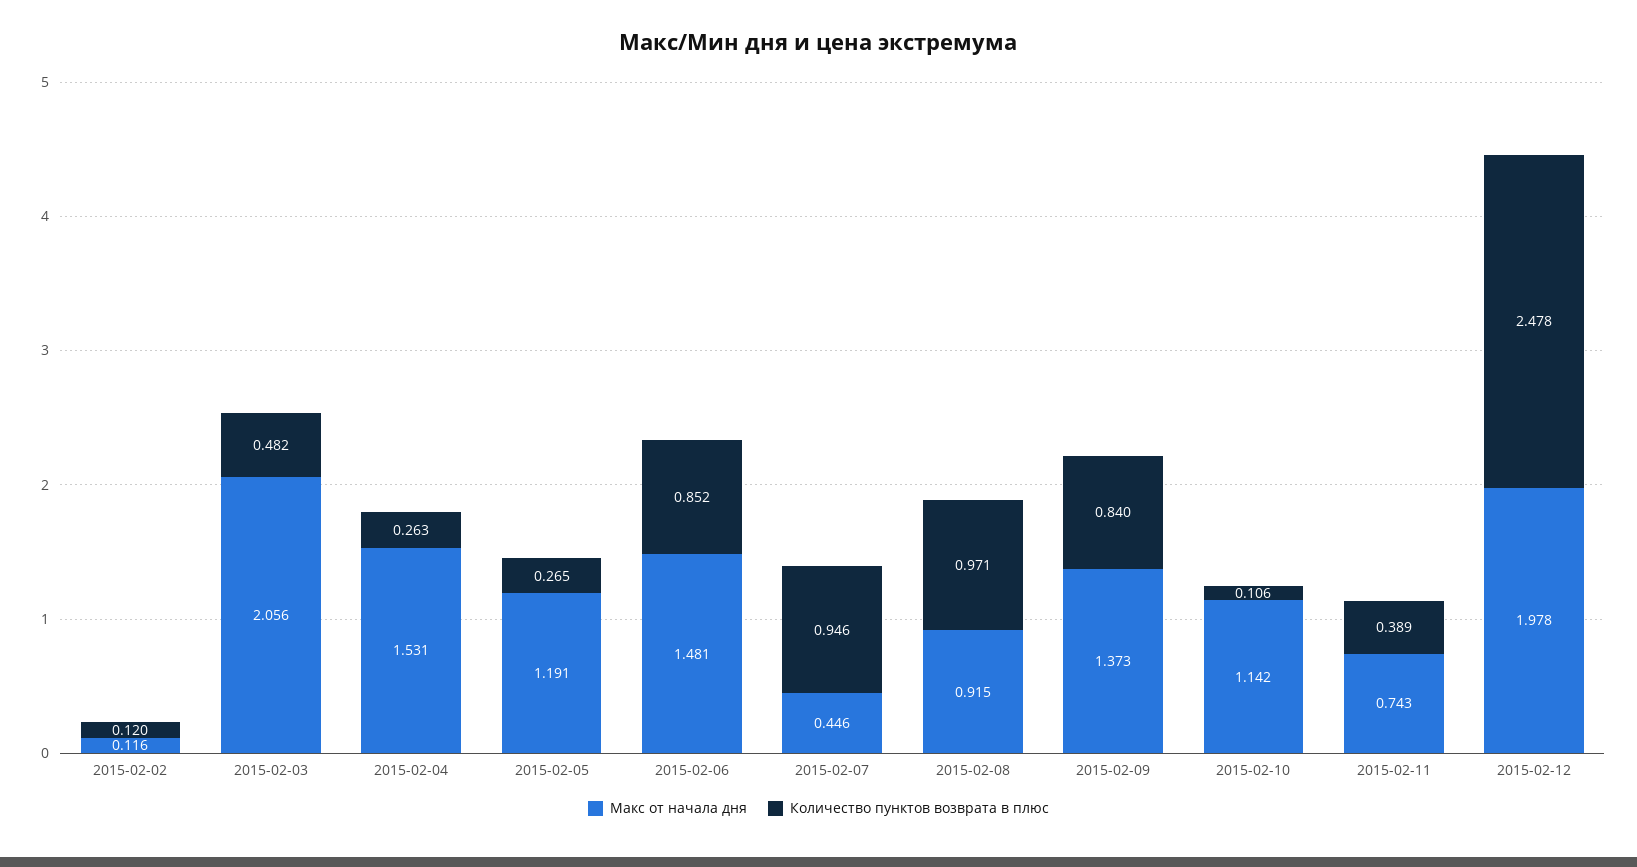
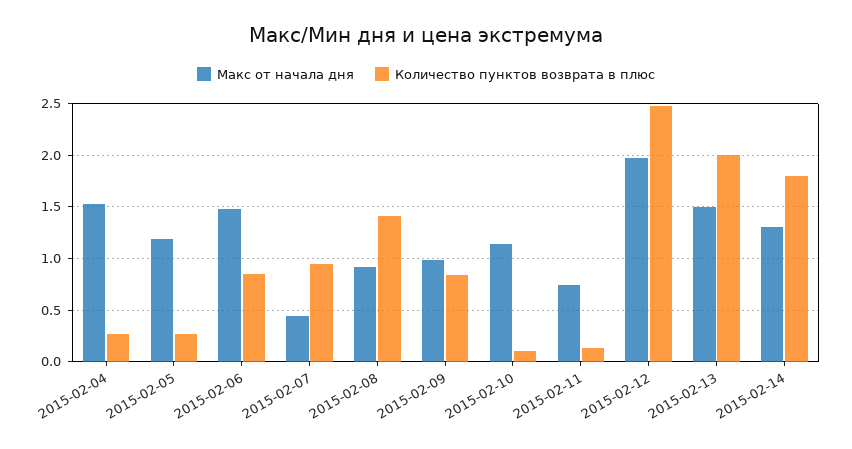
Макс от начала дня, 2015-02-02: 0.116 -> none
Количество пунктов возврата в плюс, 2015-02-02: 0.12 -> none
Макс от начала дня, 2015-02-03: 2.056 -> none
Количество пунктов возврата в плюс, 2015-02-03: 0.482 -> none
Количество пунктов возврата в плюс, 2015-02-08: 0.971 -> 1.4
Макс от начала дня, 2015-02-09: 1.373 -> 1
Количество пунктов возврата в плюс, 2015-02-11: 0.389 -> 0.1
Макс от начала дня, 2015-02-13: none -> 1.5
Количество пунктов возврата в плюс, 2015-02-13: none -> 2
Макс от начала дня, 2015-02-14: none -> 1.3
Количество пунктов возврата в плюс, 2015-02-14: none -> 1.8

